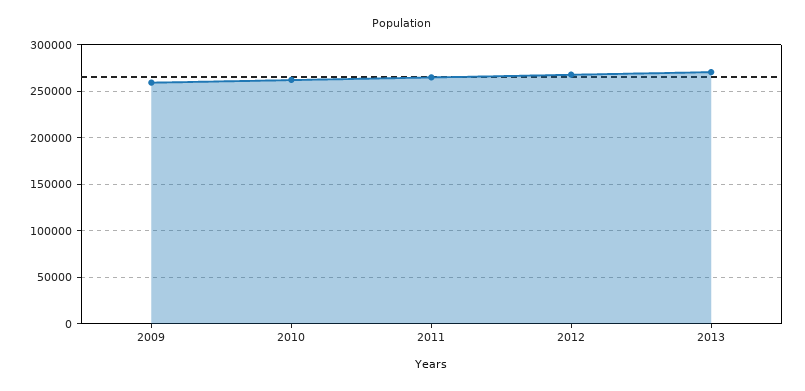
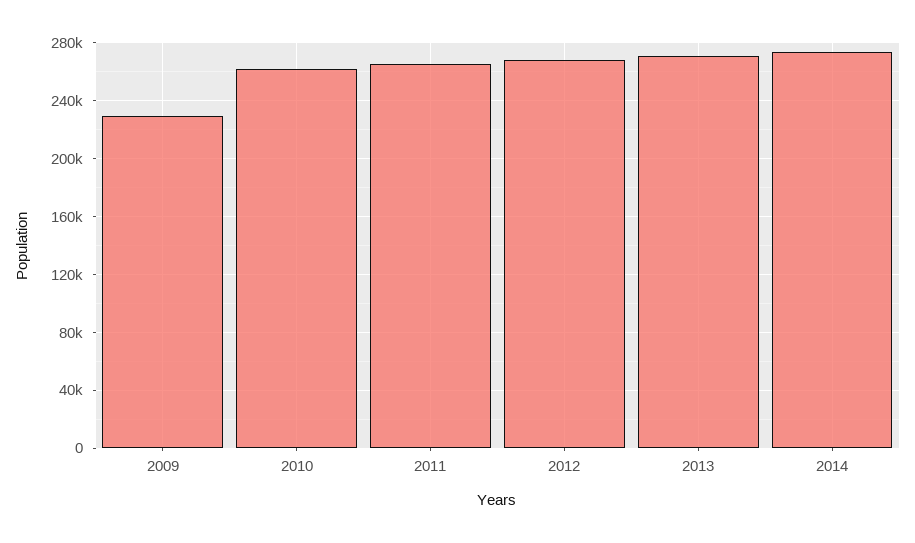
2009: 260000 -> 230000
2014: none -> 275000

